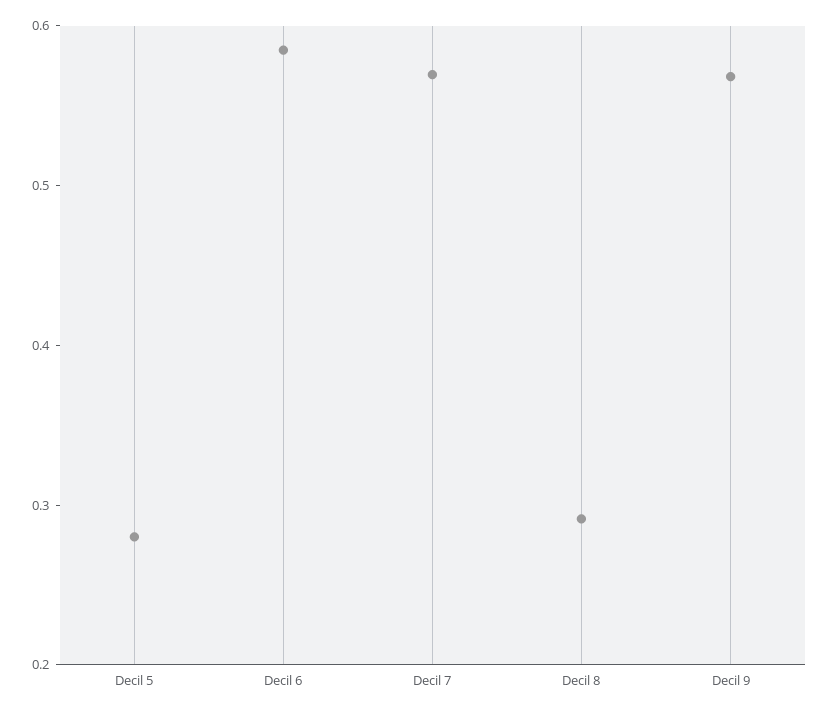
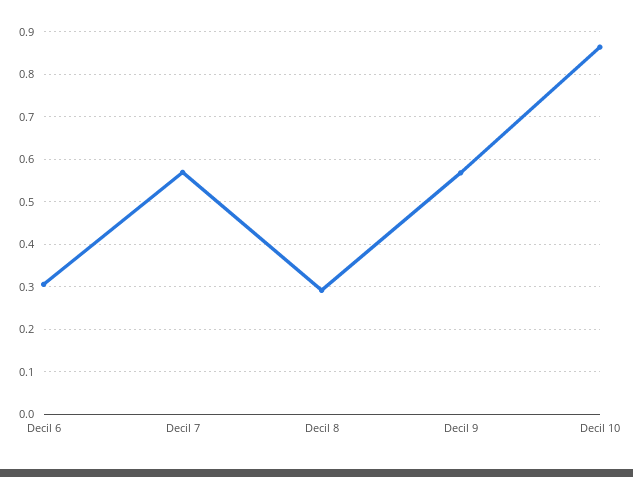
Decil 5: 0.28 -> none
Decil 6: 0.58 -> 0.3
Decil 10: none -> 0.86

